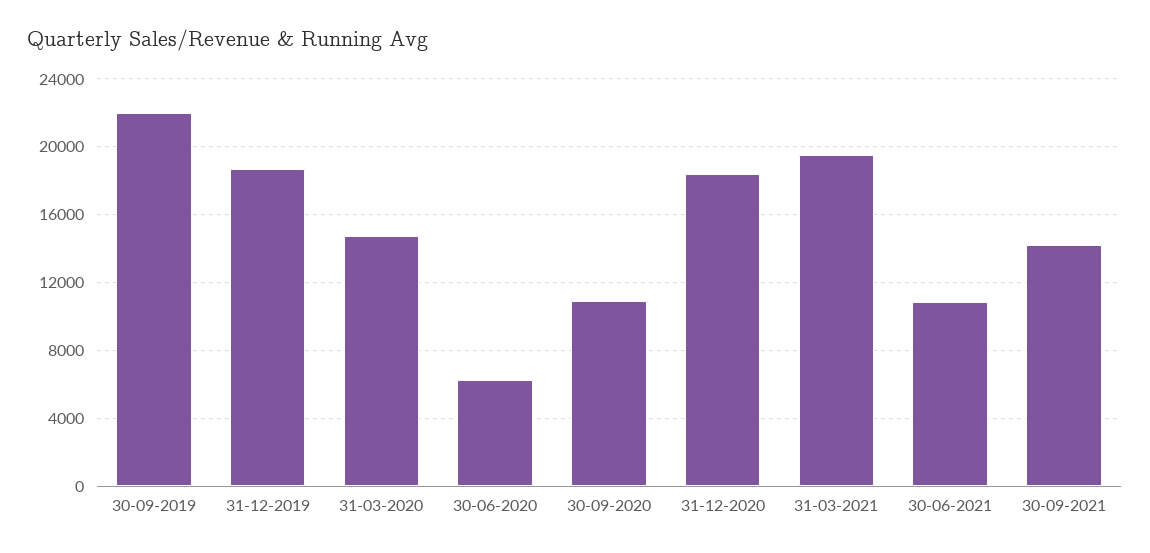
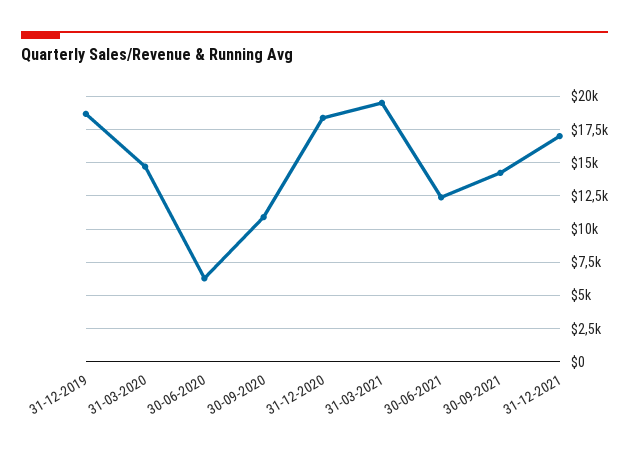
30-09-2019: 22000 -> none
30-06-2021: 11000 -> 12500
31-12-2021: none -> 17000

